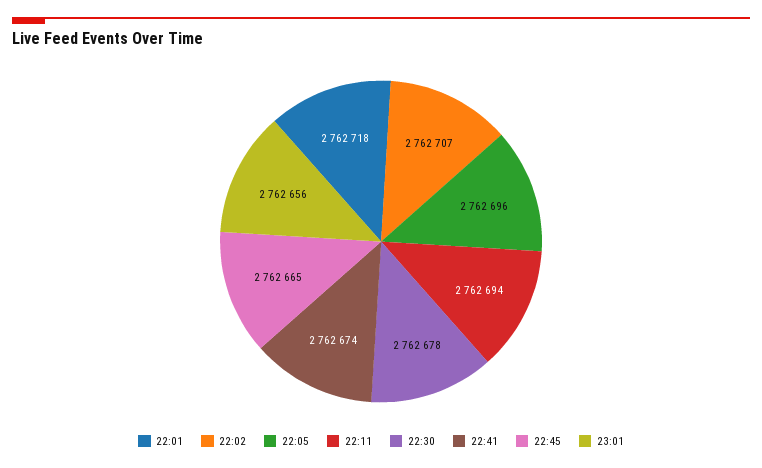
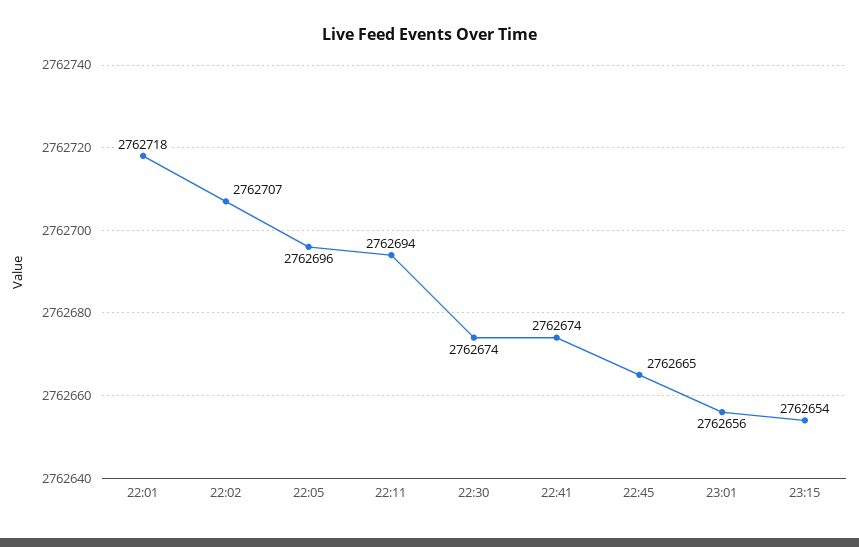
22:30: 2762678 -> 2762674
23:15: none -> 2762654

